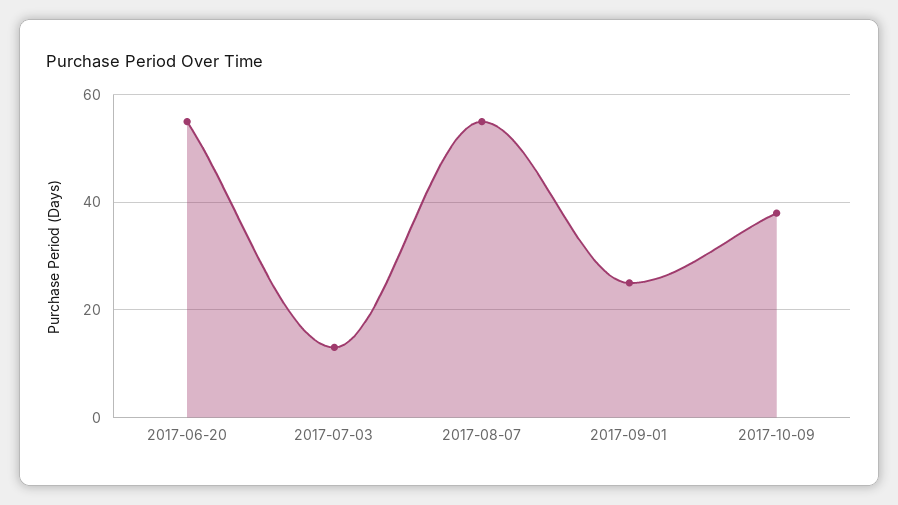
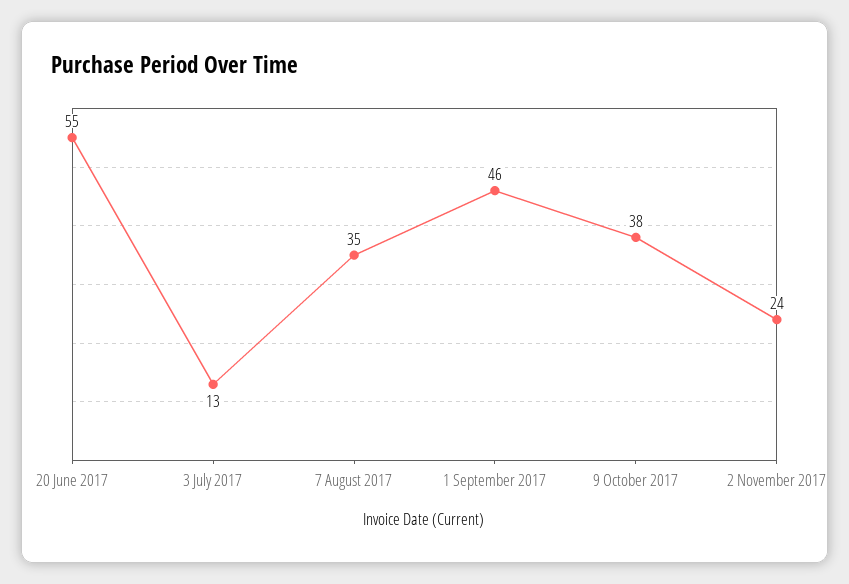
2017-08-07: 55 -> 35
2017-09-01: 25 -> 46
2 November 2017: none -> 24

